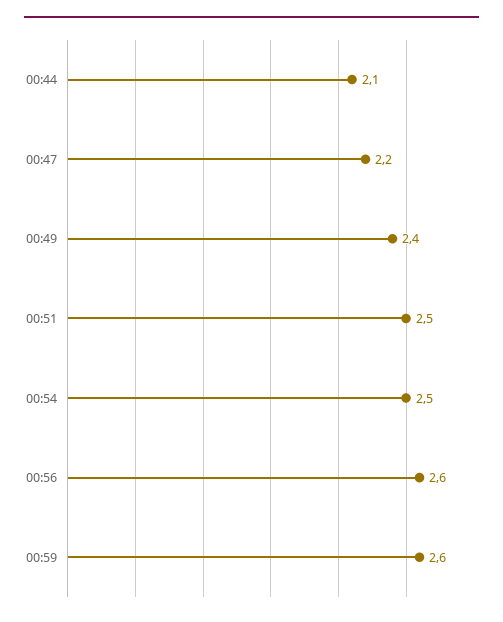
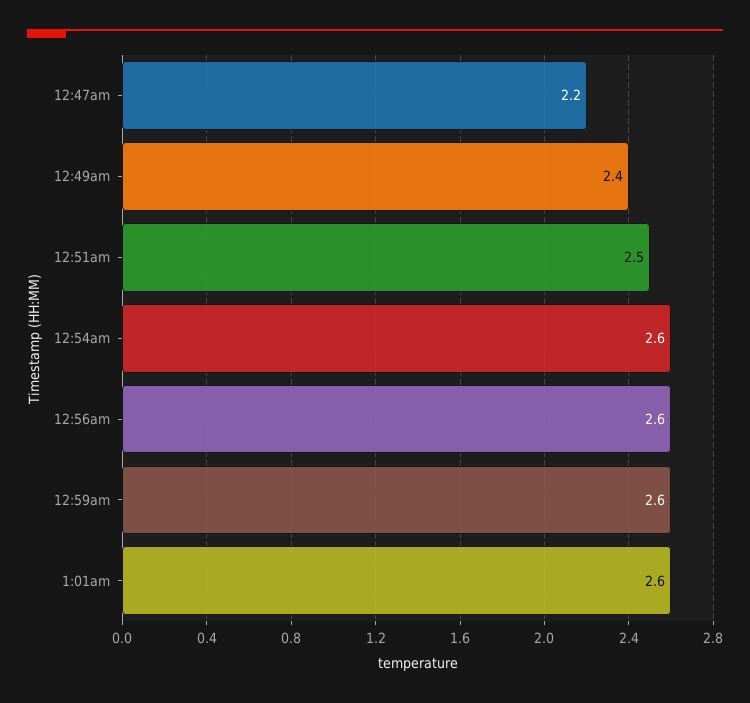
00:44: 2.1 -> none
00:54: 2.5 -> 2.6
1:01am: none -> 2.6

